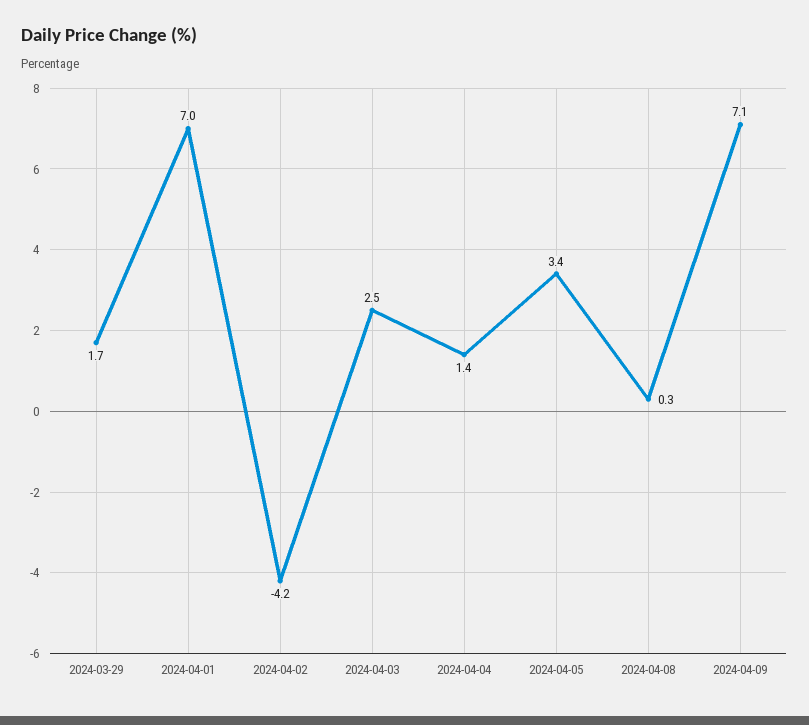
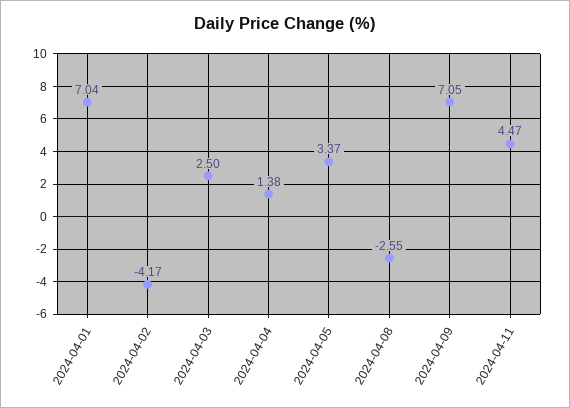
2024-03-29: 1.7 -> none
2024-04-08: 0.3 -> -2.55
2024-04-11: none -> 4.47

